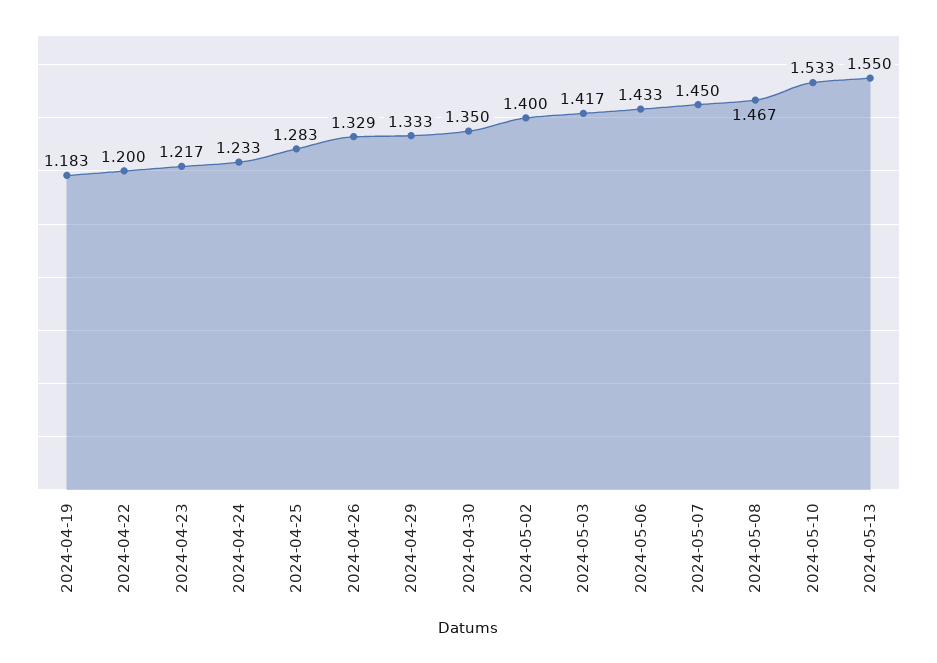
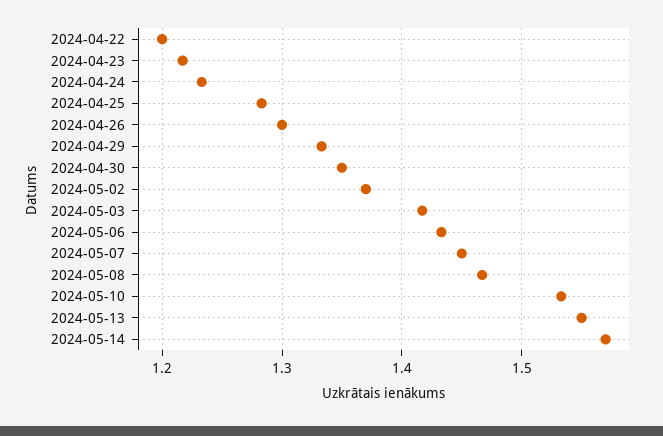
2024-04-19: 1.183 -> none
2024-04-26: 1.329 -> 1.3
2024-05-02: 1.4 -> 1.37
2024-05-14: none -> 1.57

